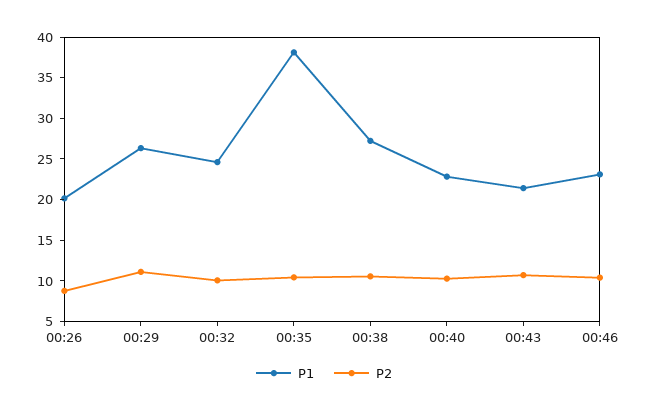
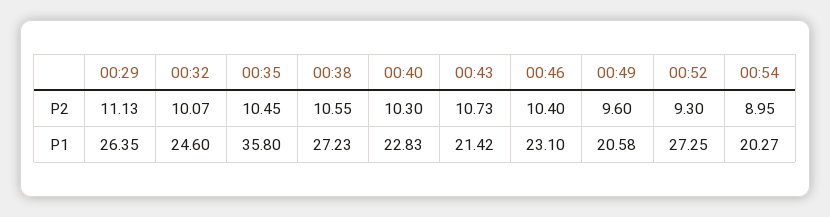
P1, 00:26: 20 -> none
P2, 00:26: 9 -> none
P1, 00:35: 38 -> 35.8
P2, 00:49: none -> 9.6
P2, 00:52: none -> 9.3
P2, 00:54: none -> 8.95
P1, 00:49: none -> 20.58
P1, 00:52: none -> 27.25
P1, 00:54: none -> 20.27

